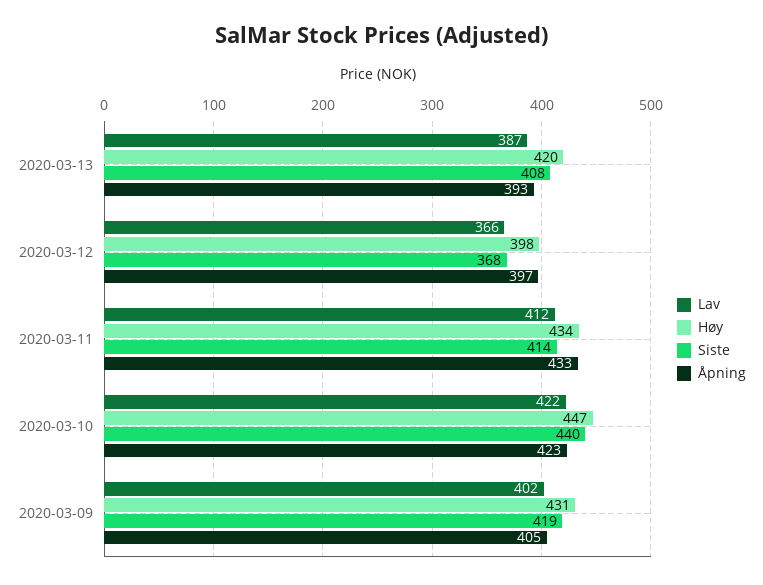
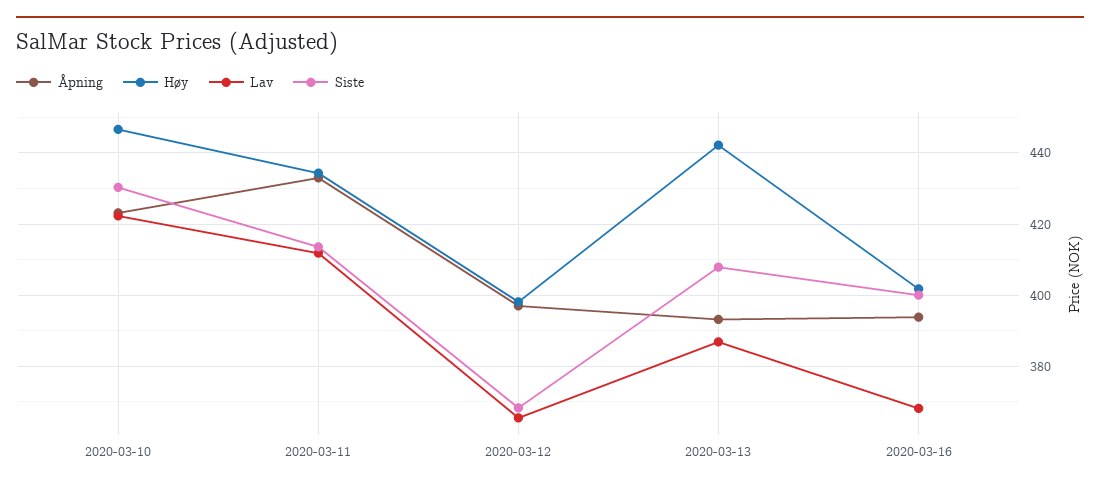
Høy, 2020-03-13: 420 -> 442
Siste, 2020-03-10: 440 -> 430
Lav, 2020-03-09: 402 -> none
Høy, 2020-03-09: 431 -> none
Siste, 2020-03-09: 419 -> none
Åpning, 2020-03-09: 405 -> none
Åpning, 2020-03-16: none -> 394
Høy, 2020-03-16: none -> 402
Lav, 2020-03-16: none -> 368
Siste, 2020-03-16: none -> 400

